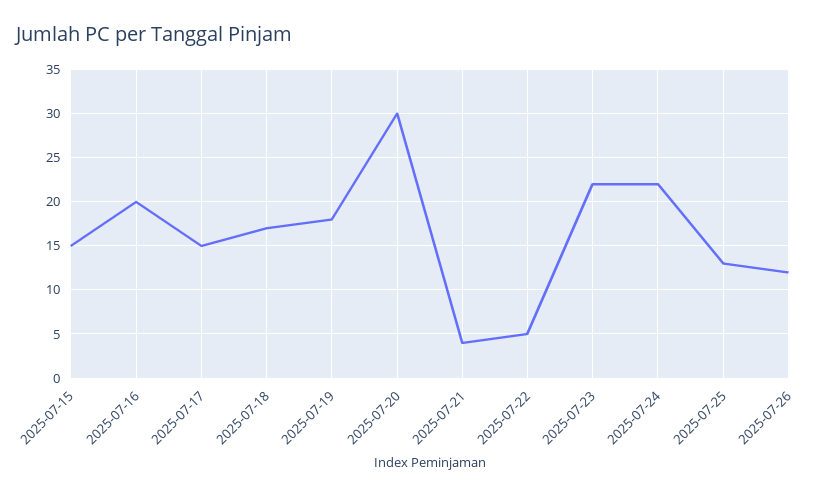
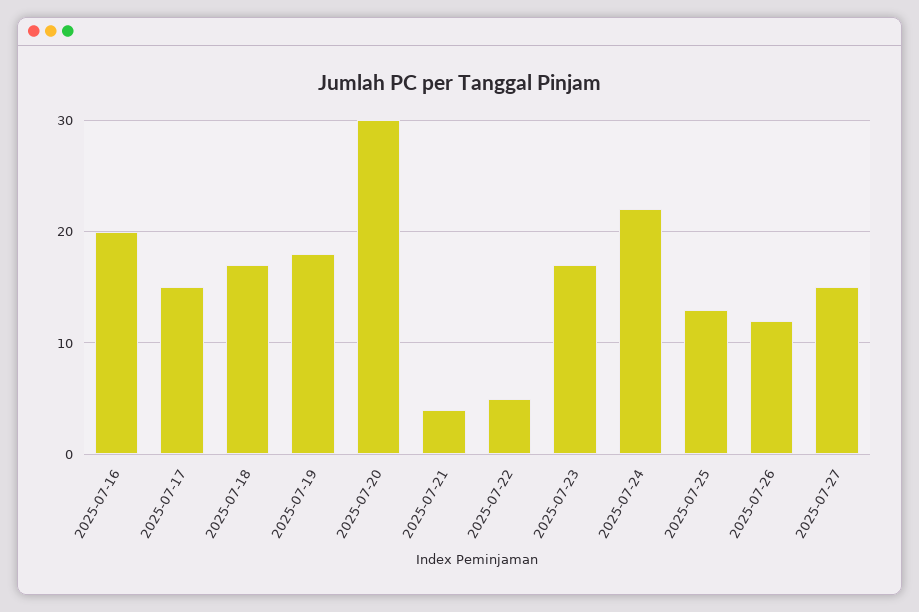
2025-07-15: 15 -> none
2025-07-23: 22 -> 17
2025-07-27: none -> 15

